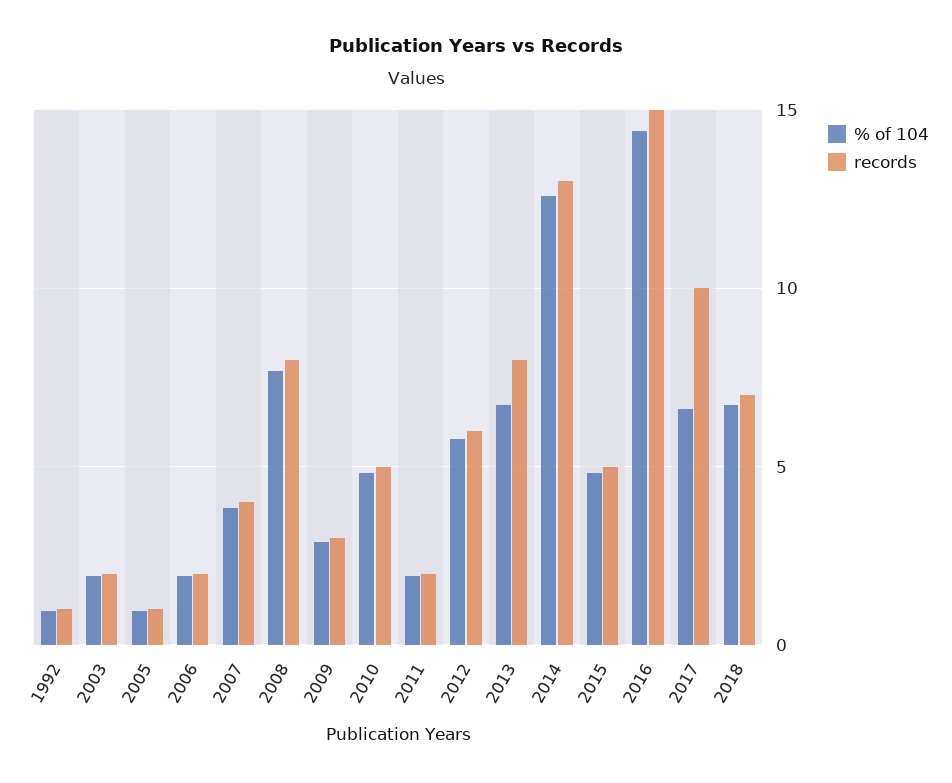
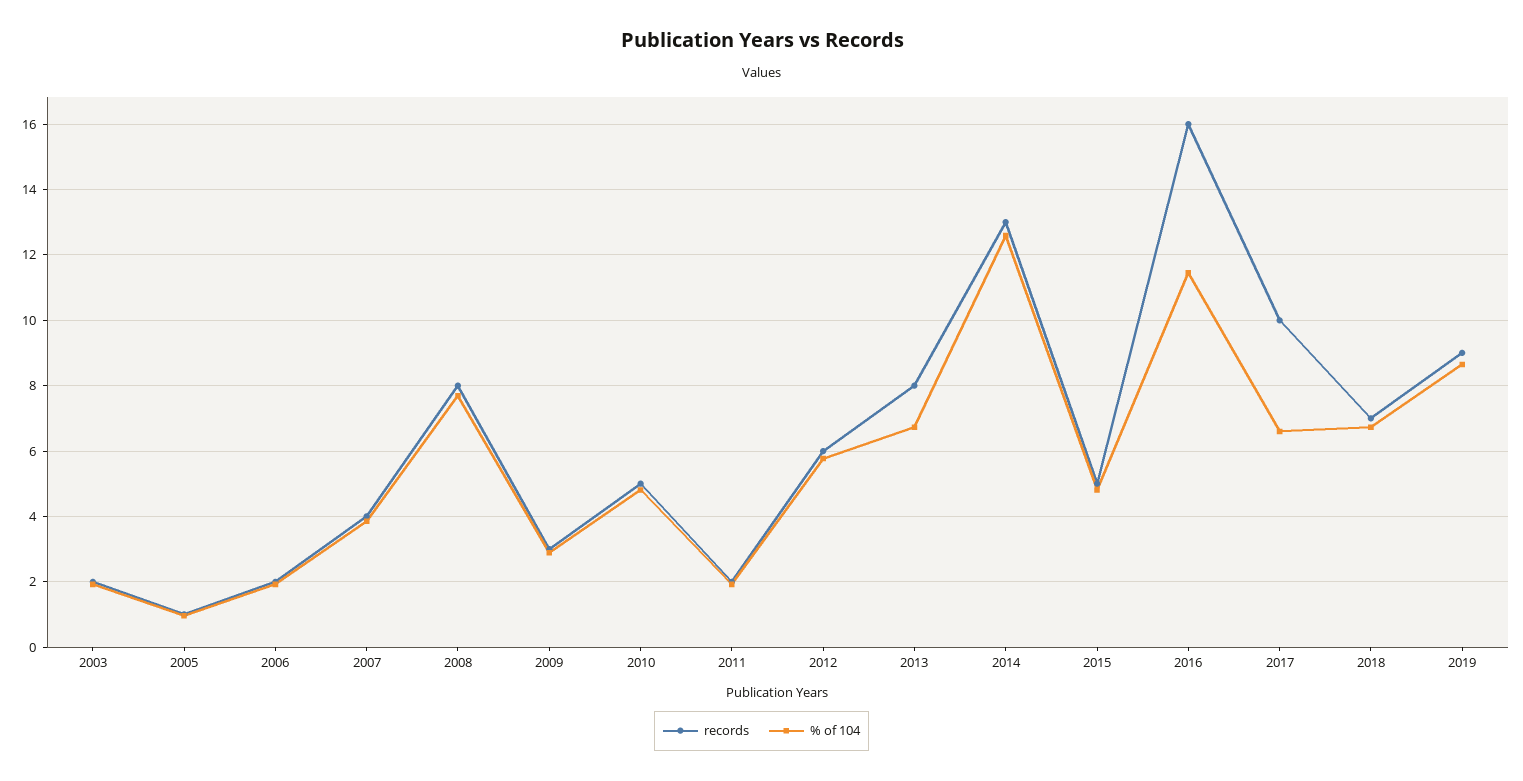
% of 104, 1992: 1 -> none
records, 1992: 1 -> none
% of 104, 2016: 14.5 -> 11.4
records, 2016: 15 -> 16
records, 2019: none -> 9
% of 104, 2019: none -> 8.6

